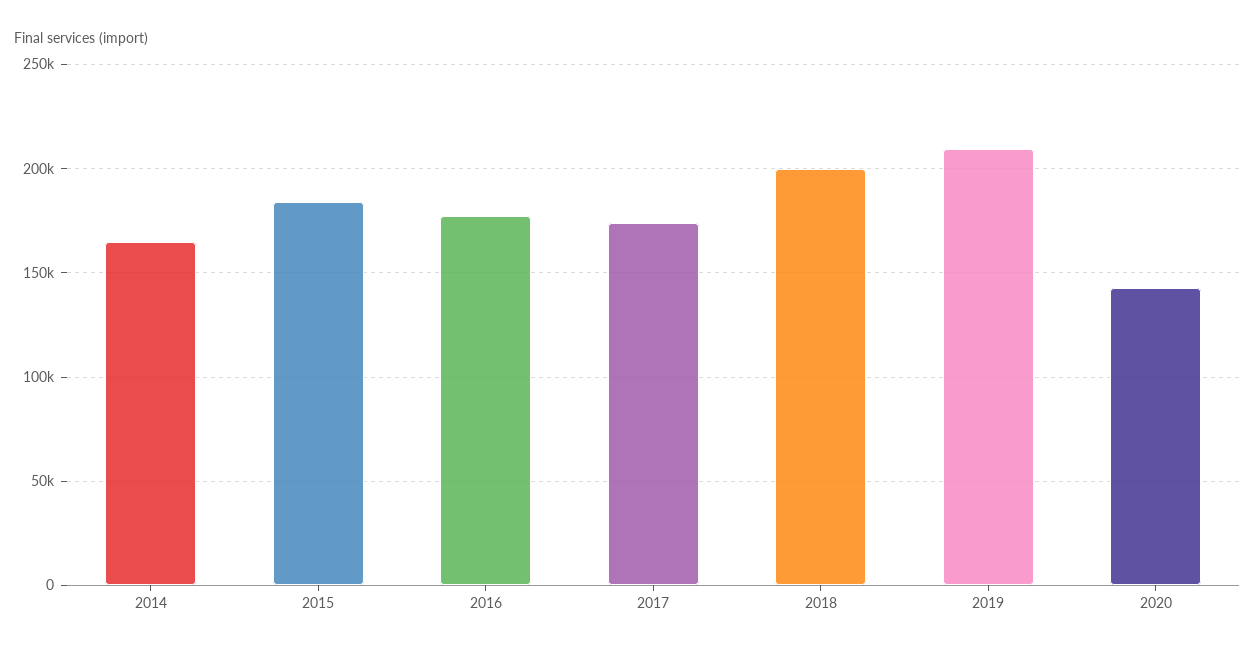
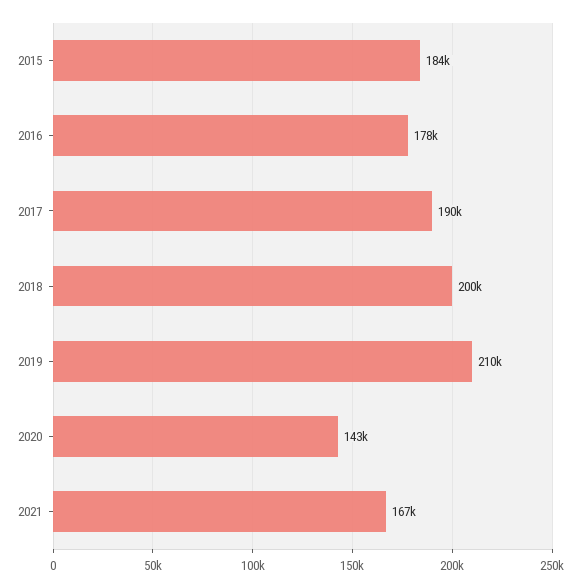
2014: 165000 -> none
2017: 175000 -> 190000
2021: none -> 167000

